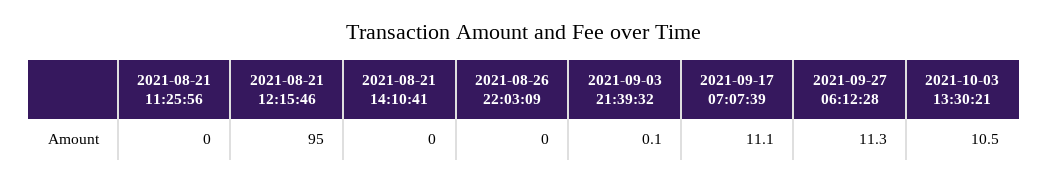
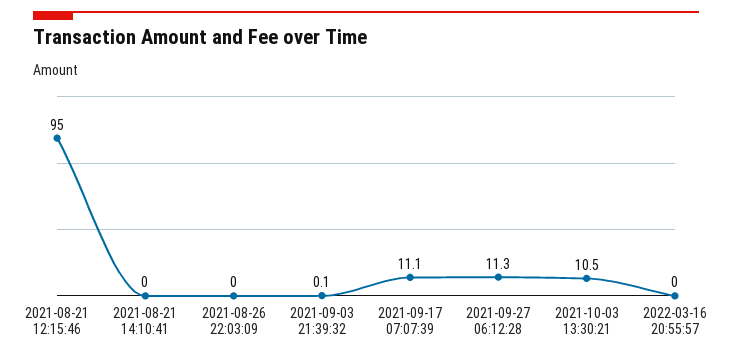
2021-08-21 11:25:56: 0 -> none
2022-03-16 20:55:57: none -> 0

